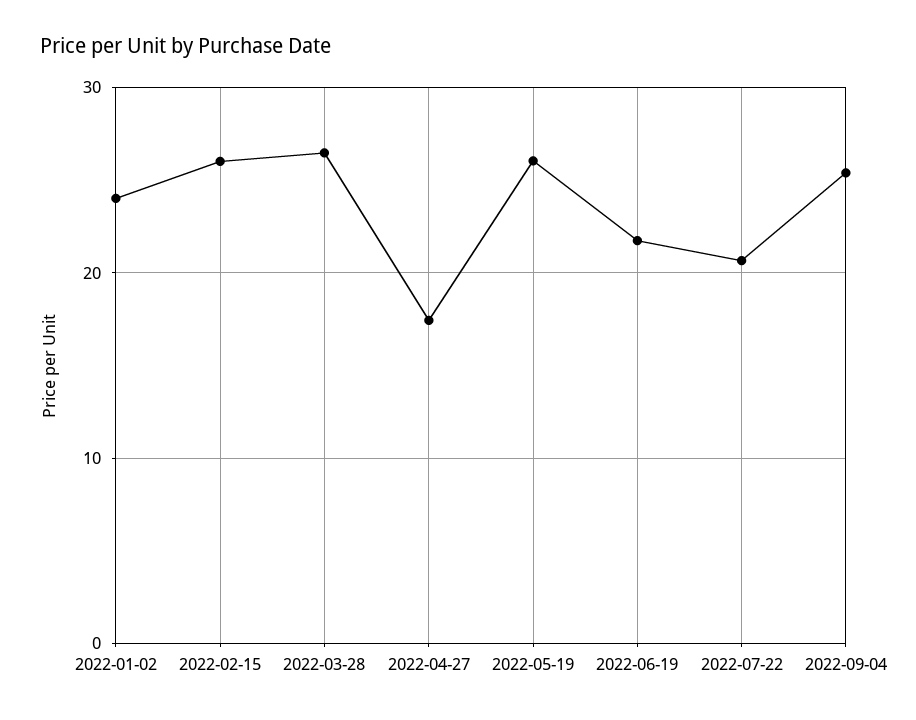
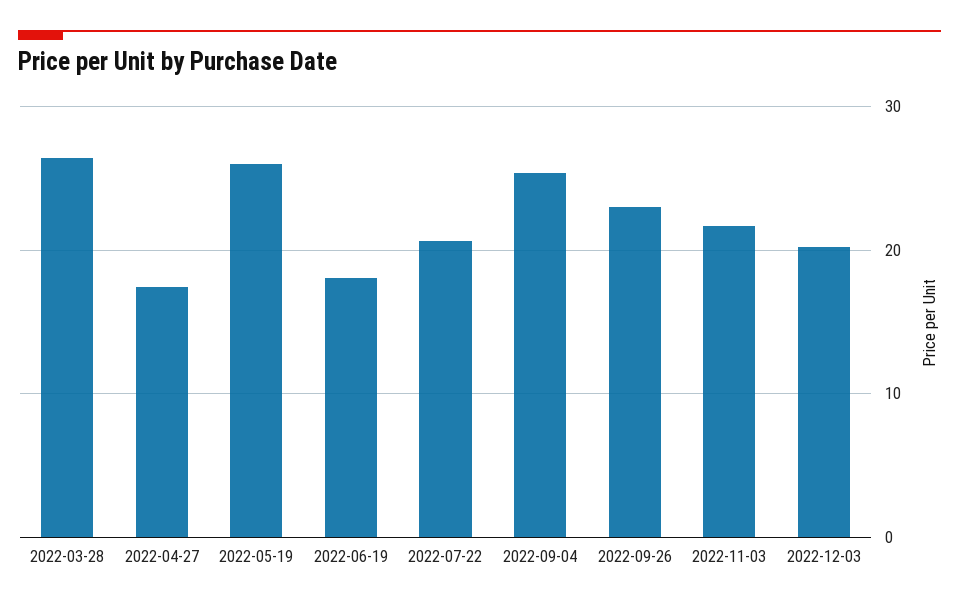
2022-01-02: 24 -> none
2022-02-15: 26 -> none
2022-06-19: 22 -> 18
2022-09-26: none -> 23
2022-11-03: none -> 22
2022-12-03: none -> 20

